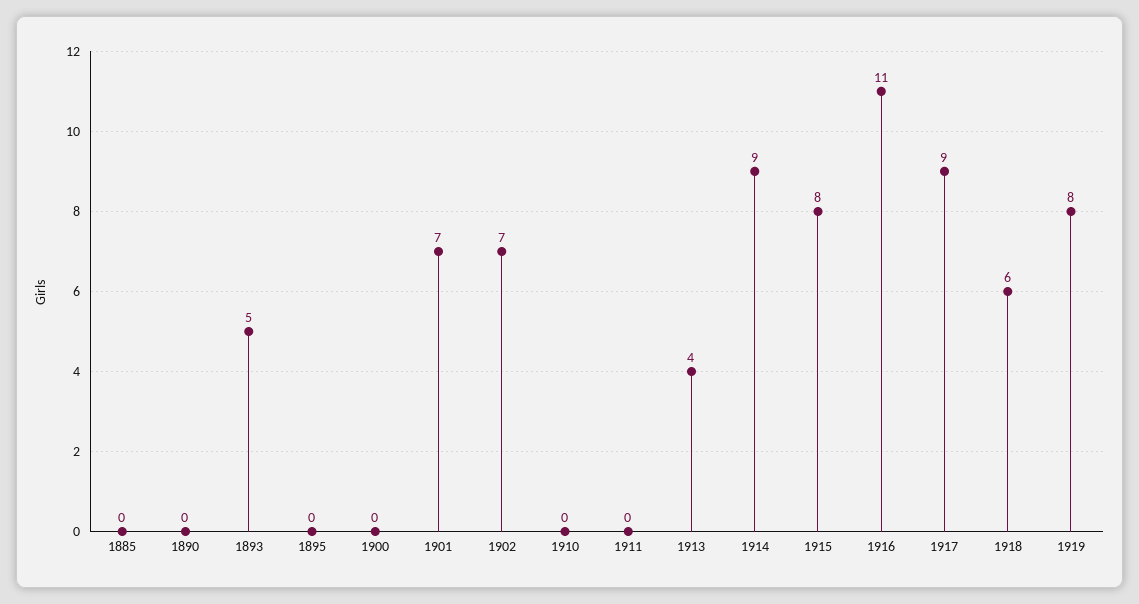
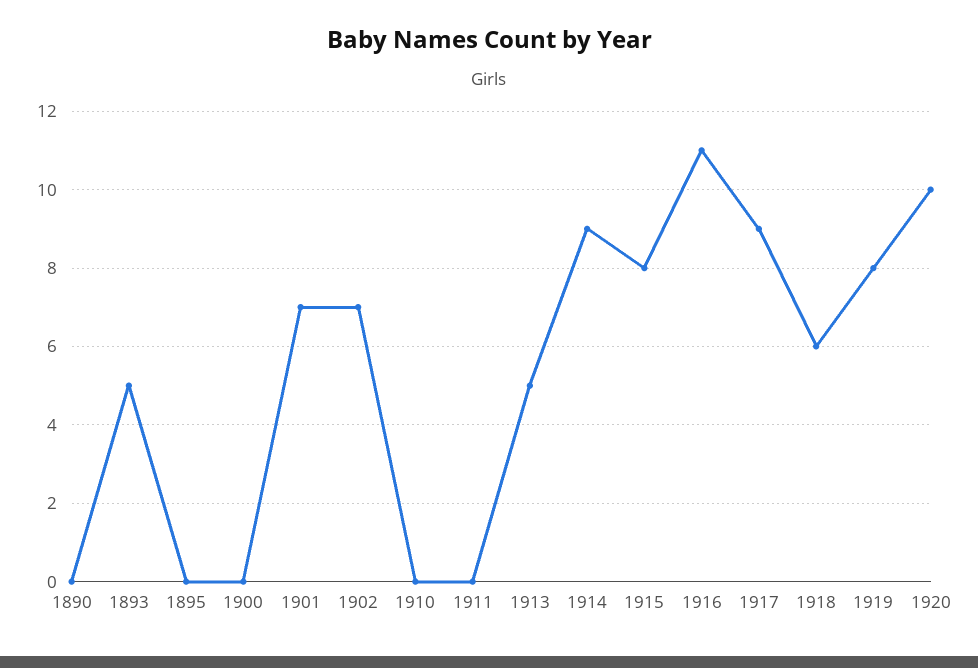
1885: 0 -> none
1913: 4 -> 5
1920: none -> 10

